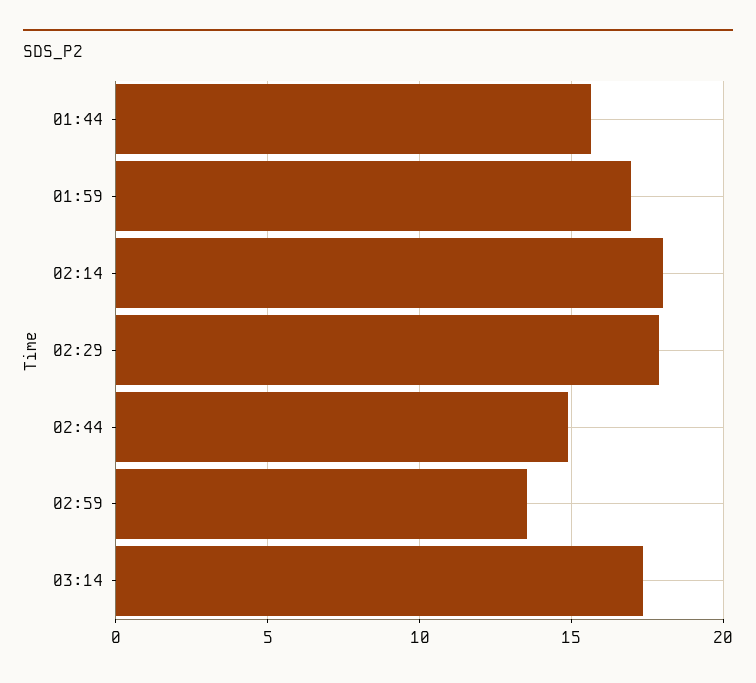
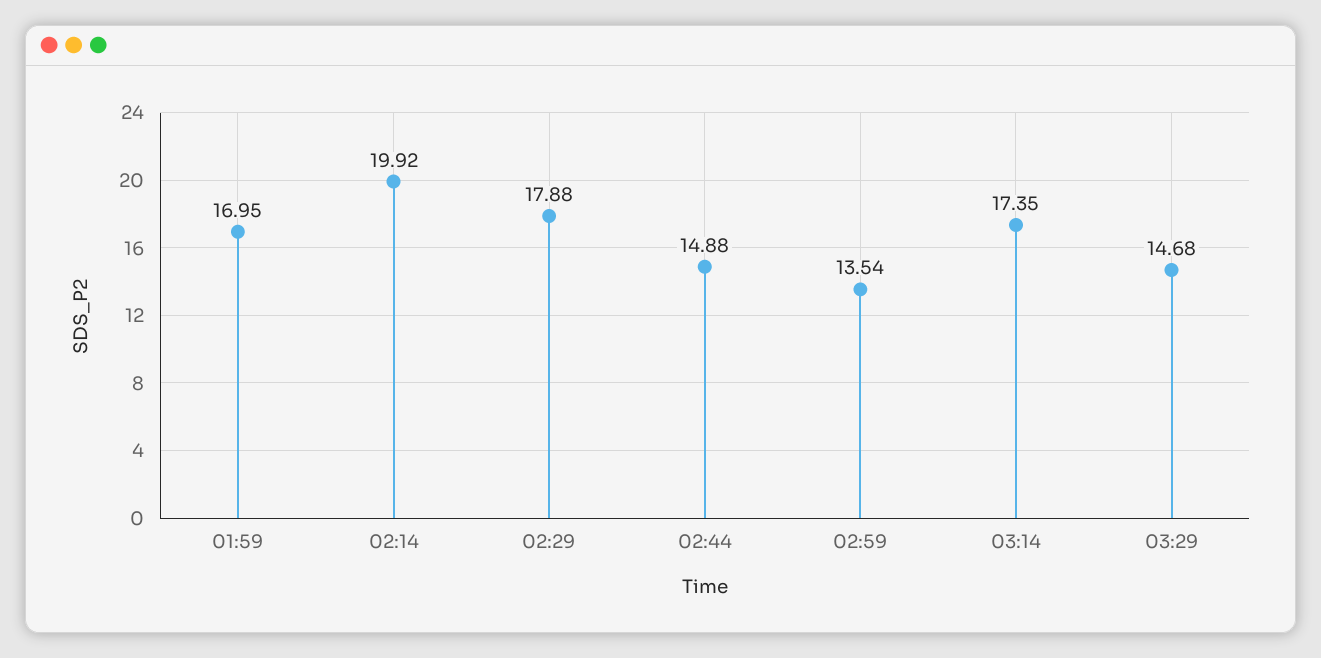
01:44: 15.5 -> none
02:14: 18 -> 19.92
03:29: none -> 14.68

